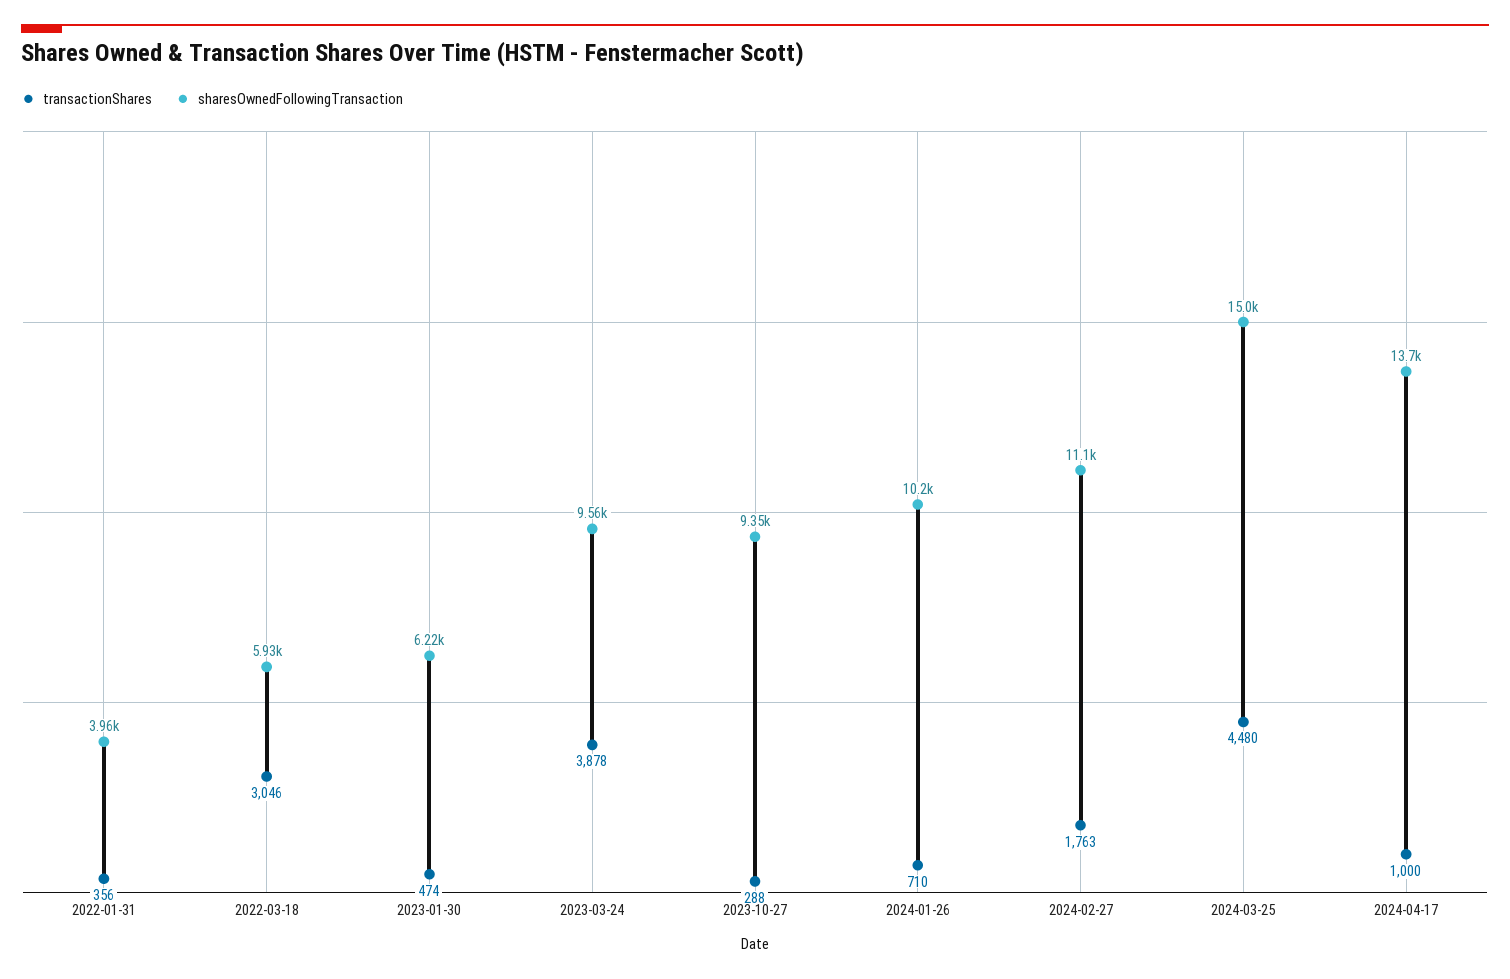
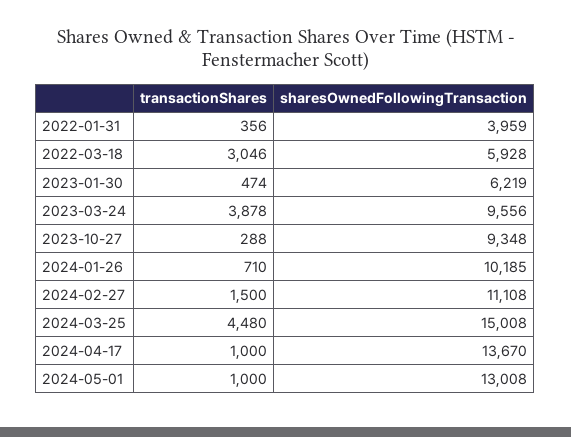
transactionShares, 2024-02-27: 1763 -> 1500
transactionShares, 2024-05-01: none -> 1000
sharesOwnedFollowingTransaction, 2024-05-01: none -> 13008

